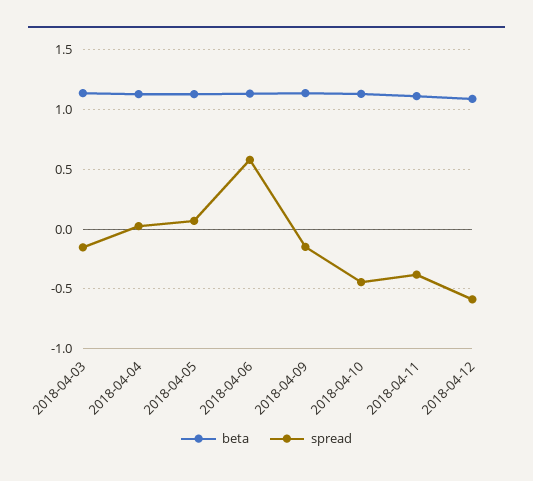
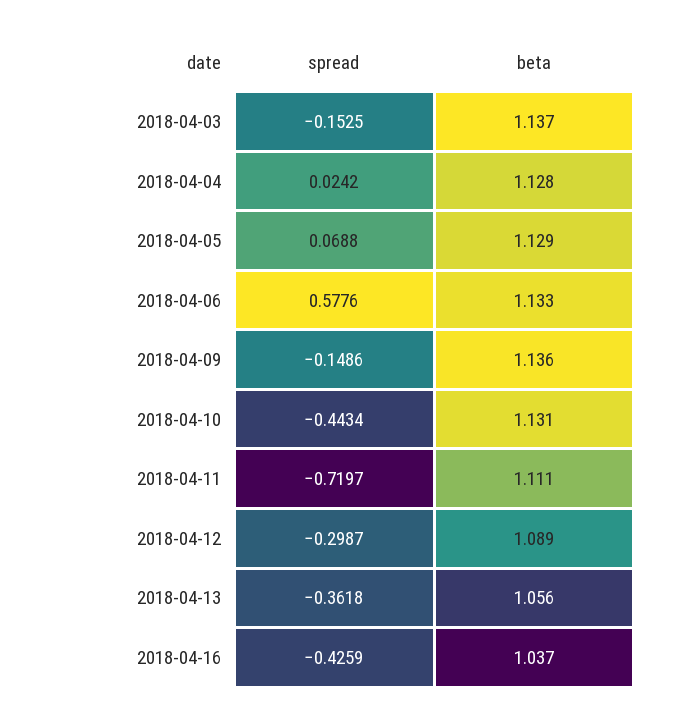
spread, 2018-04-11: -0.4 -> -0.7197
spread, 2018-04-12: -0.6 -> -0.2987
spread, 2018-04-13: none -> -0.3618
beta, 2018-04-13: none -> 1.056
spread, 2018-04-16: none -> -0.4259
beta, 2018-04-16: none -> 1.037

